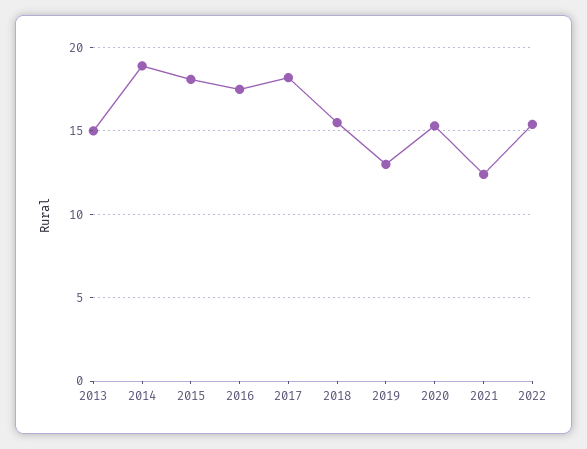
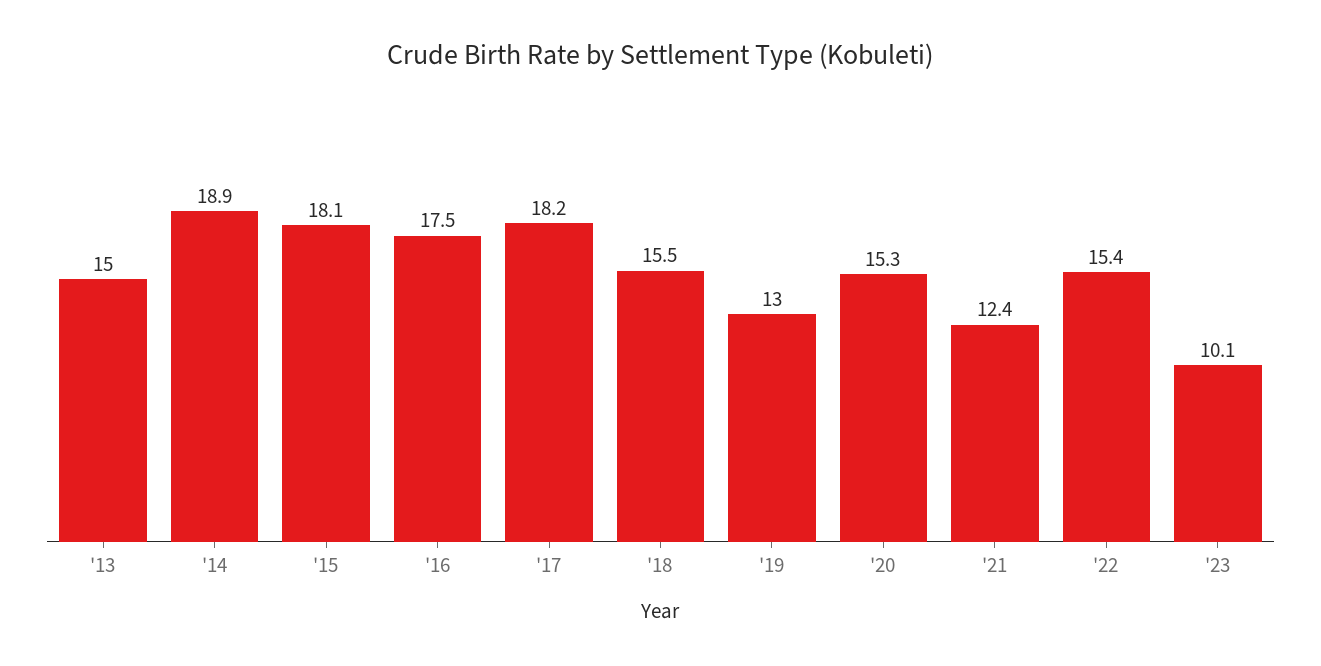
'23: none -> 10.1

